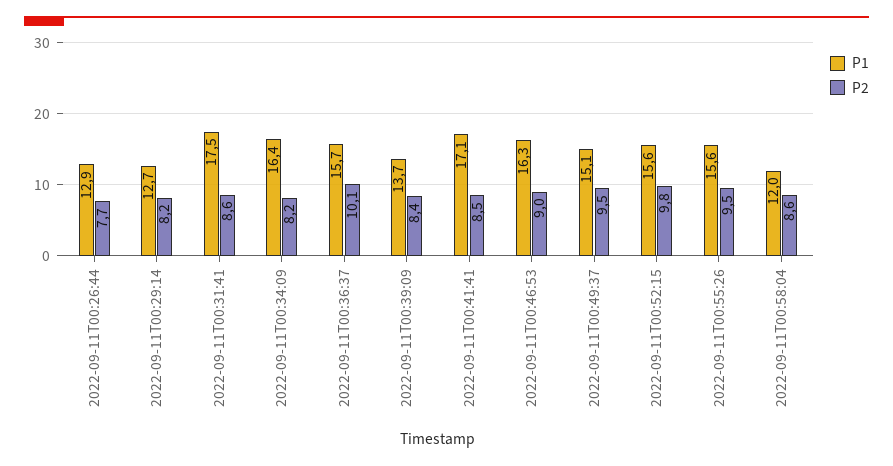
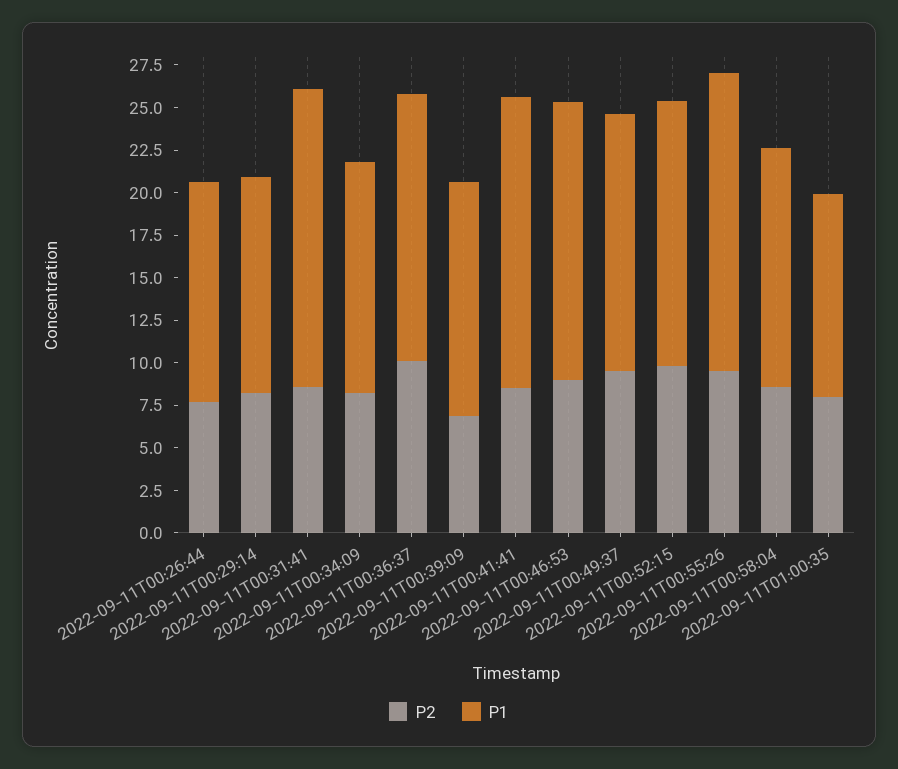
P1, 2022-09-11T00:34:09: 16.4 -> 13.5
P2, 2022-09-11T00:39:09: 8.4 -> 7
P1, 2022-09-11T00:55:26: 15.6 -> 17.5
P1, 2022-09-11T00:58:04: 12 -> 14
P2, 2022-09-11T01:00:35: none -> 8
P1, 2022-09-11T01:00:35: none -> 12

